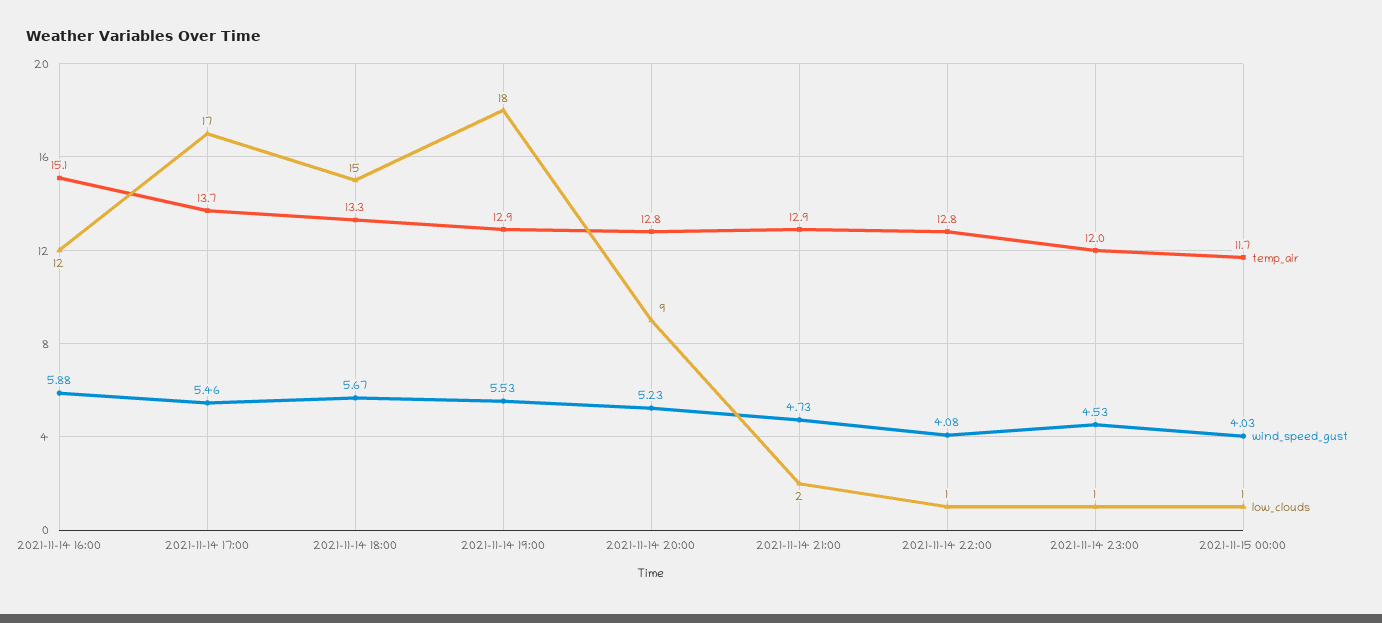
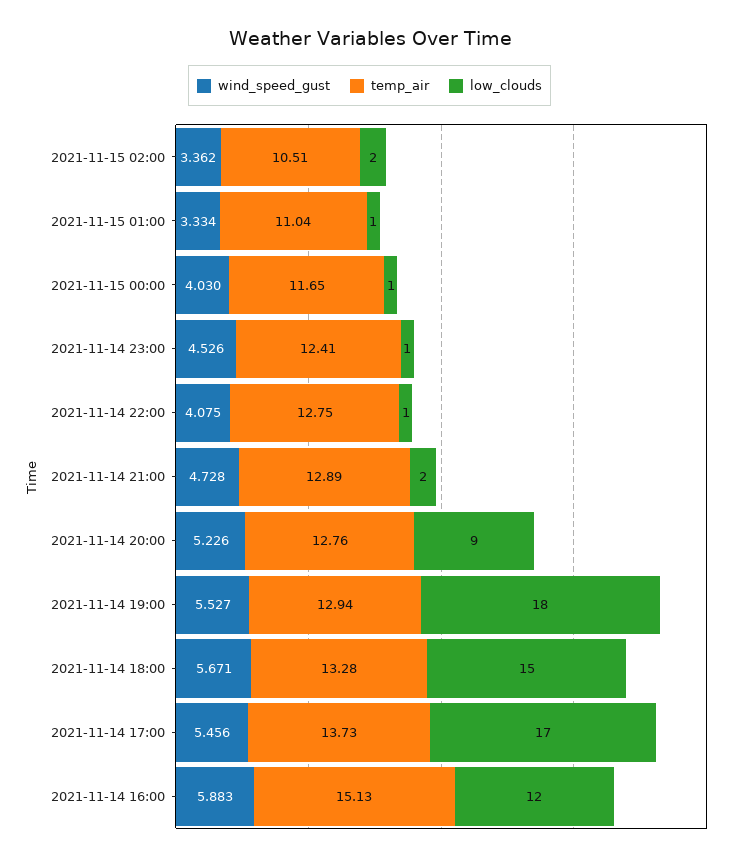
temp_air, 2021-11-14 23:00: 12 -> 12.41
wind_speed_gust, 2021-11-15 02:00: none -> 3.362
temp_air, 2021-11-15 02:00: none -> 10.51
low_clouds, 2021-11-15 02:00: none -> 2
wind_speed_gust, 2021-11-15 01:00: none -> 3.334
temp_air, 2021-11-15 01:00: none -> 11.04
low_clouds, 2021-11-15 01:00: none -> 1

